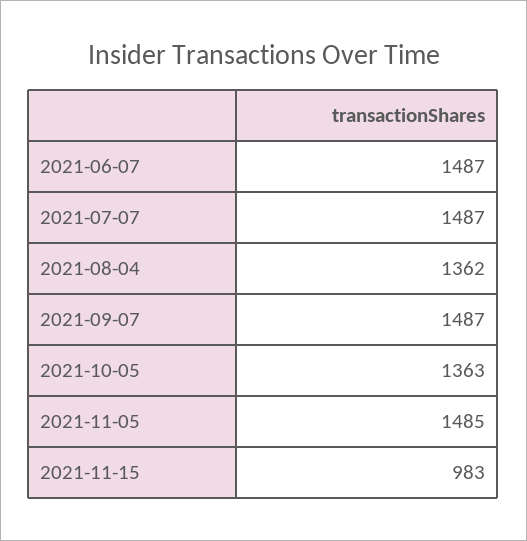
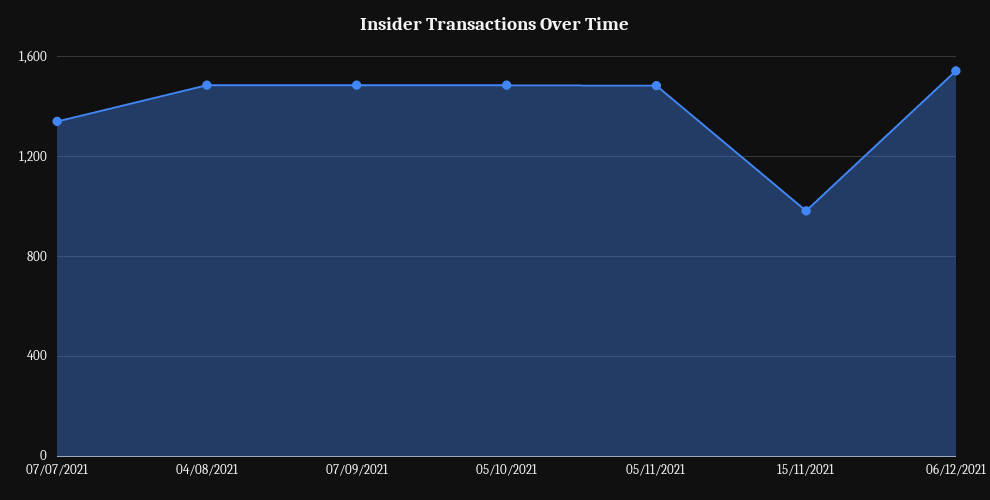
2021-06-07: 1487 -> none
2021-07-07: 1487 -> 1350
2021-08-04: 1362 -> 1500
2021-10-05: 1363 -> 1500
06/12/2021: none -> 1550

